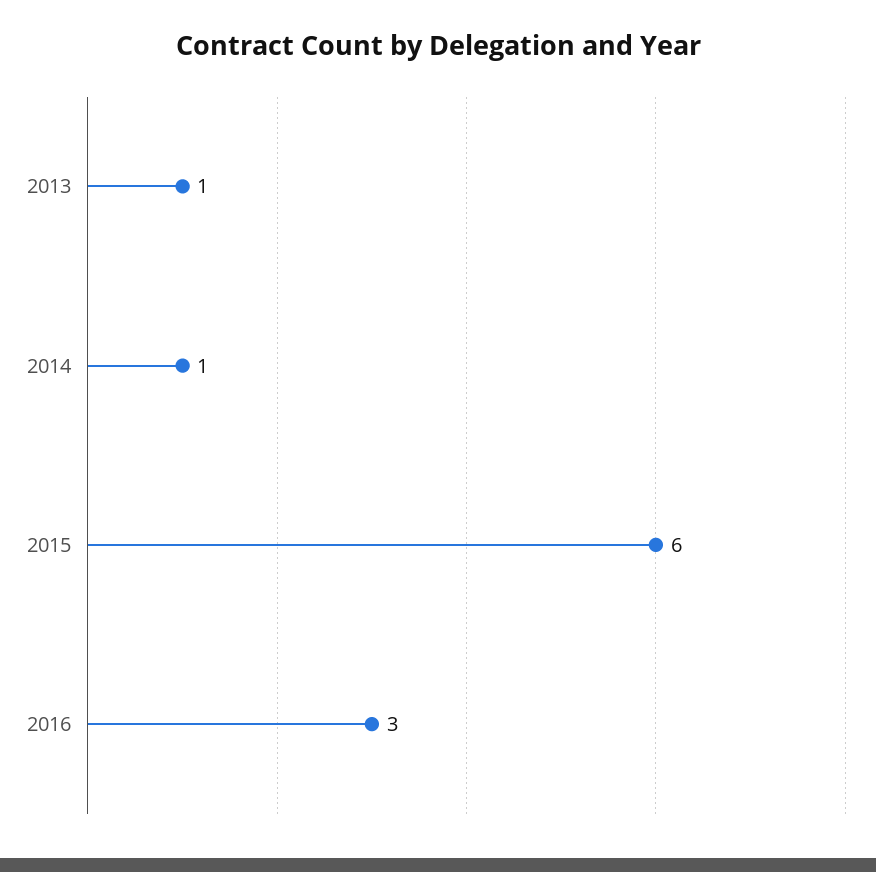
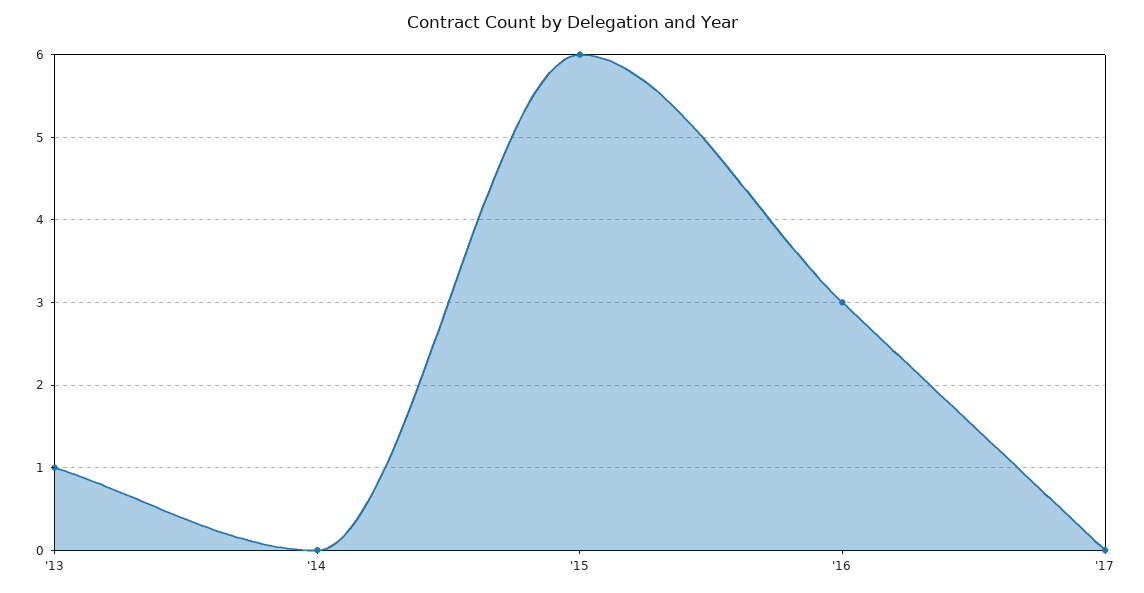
2014: 1 -> 0
'17: none -> 0

